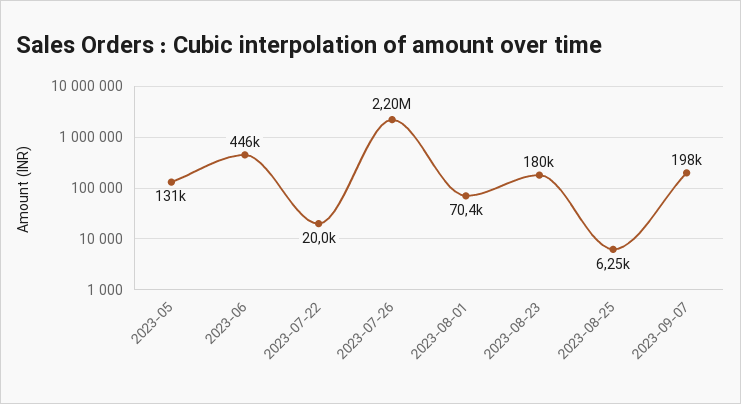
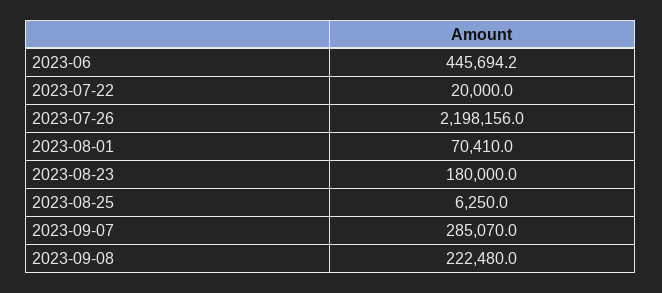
2023-05: 131000 -> none
2023-09-07: 198000 -> 285070
2023-09-08: none -> 222480

